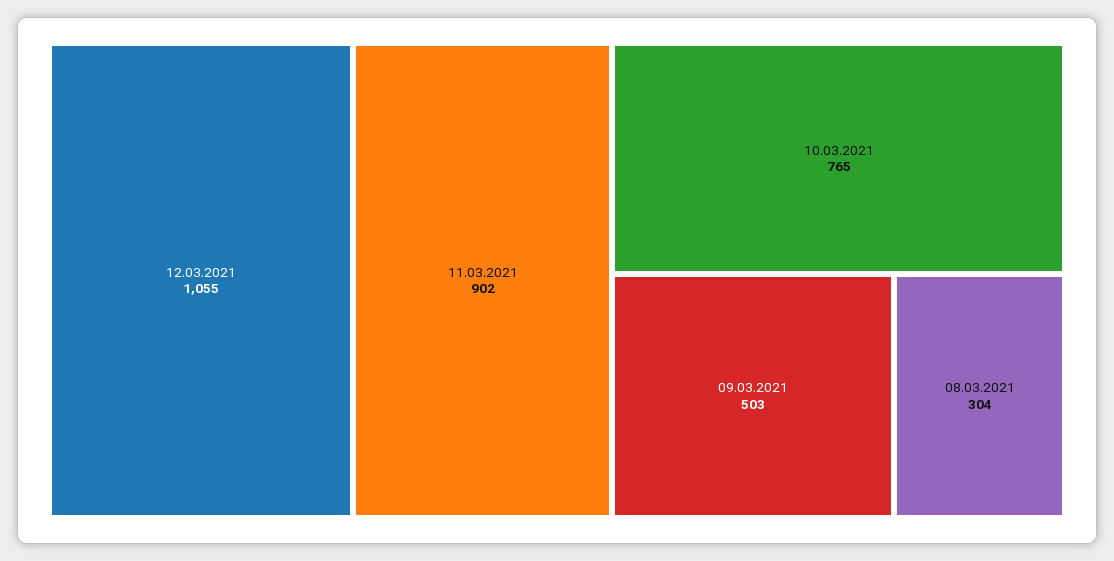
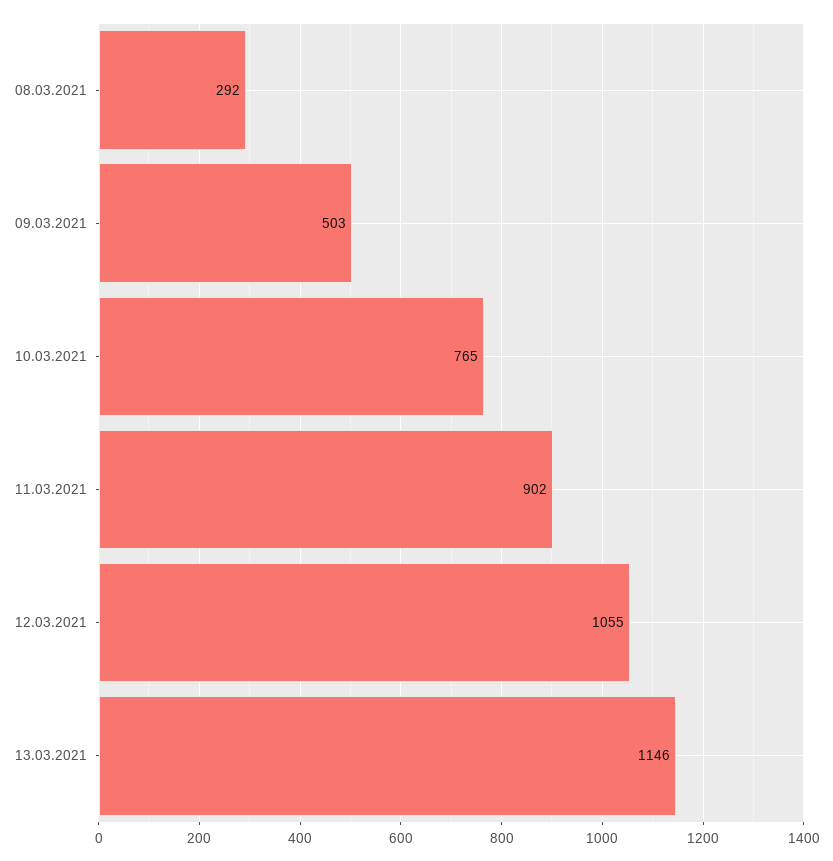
08.03.2021: 304 -> 292
13.03.2021: none -> 1146

